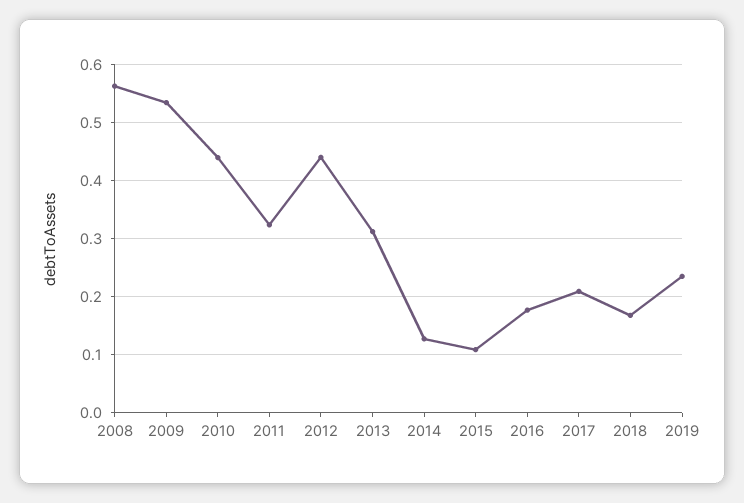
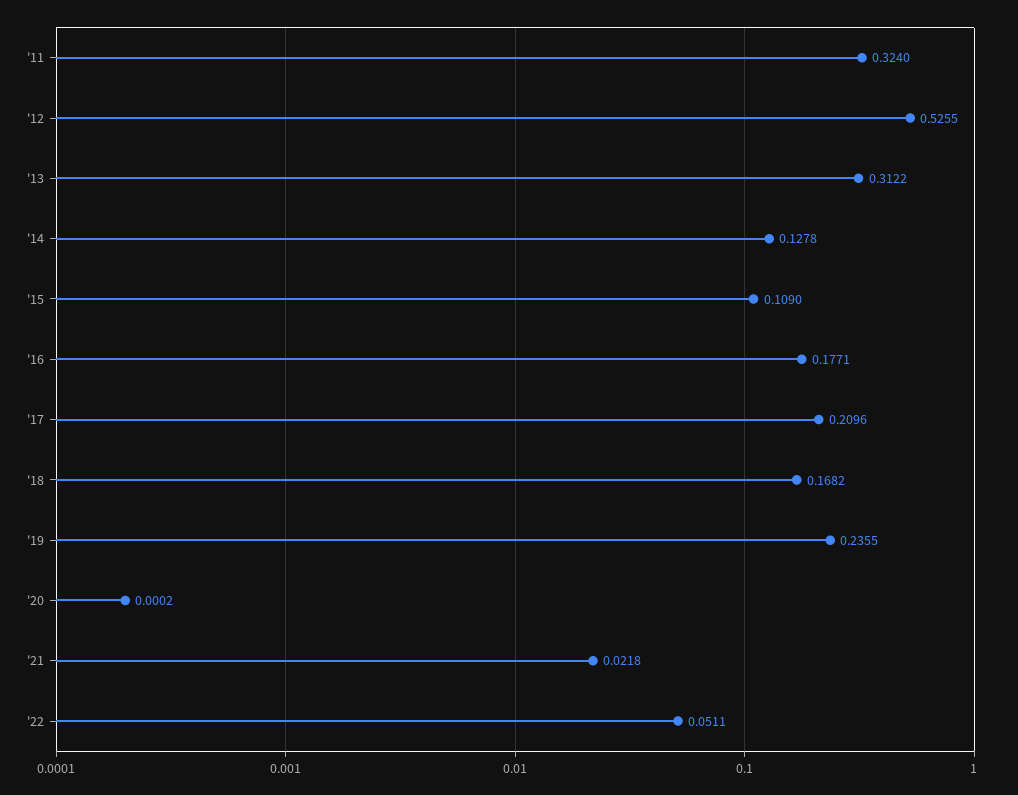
2008: 0.56 -> none
2009: 0.54 -> none
2010: 0.44 -> none
2012: 0.44 -> 0.5255
'20: none -> 0.0002
'21: none -> 0.0218
'22: none -> 0.0511

